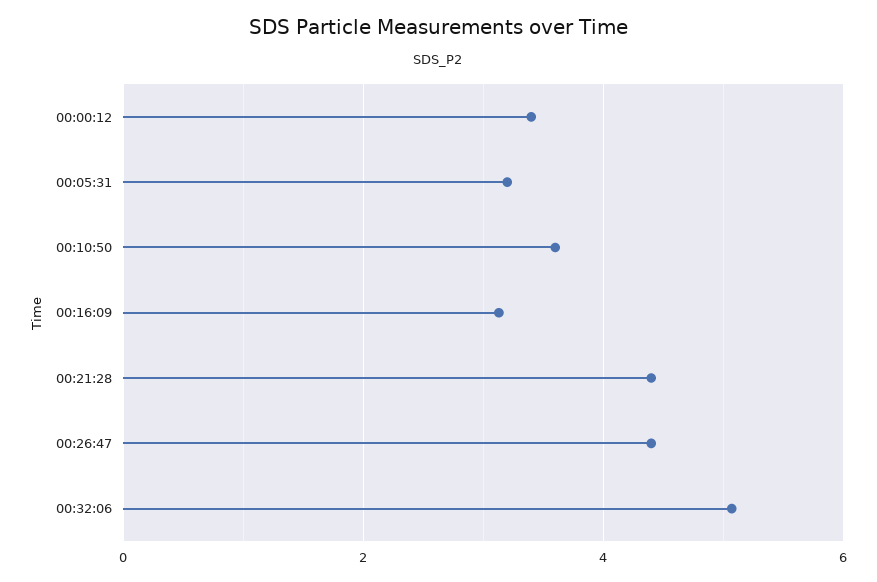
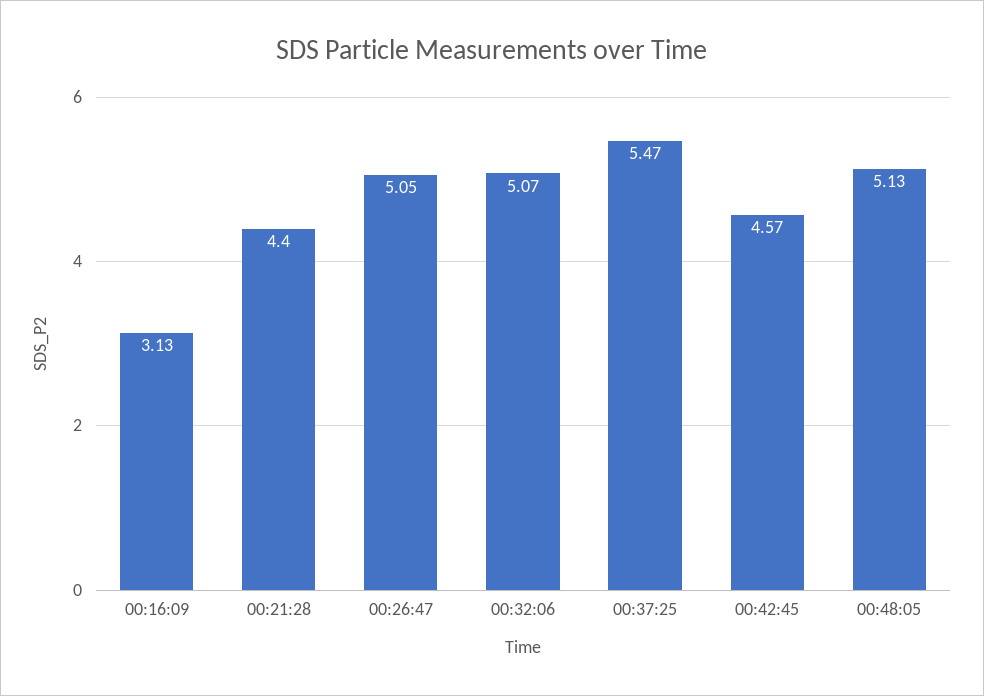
00:00:12: 3.4 -> none
00:05:31: 3.2 -> none
00:10:50: 3.6 -> none
00:26:47: 4.4 -> 5.05
00:37:25: none -> 5.47
00:42:45: none -> 4.57
00:48:05: none -> 5.13

